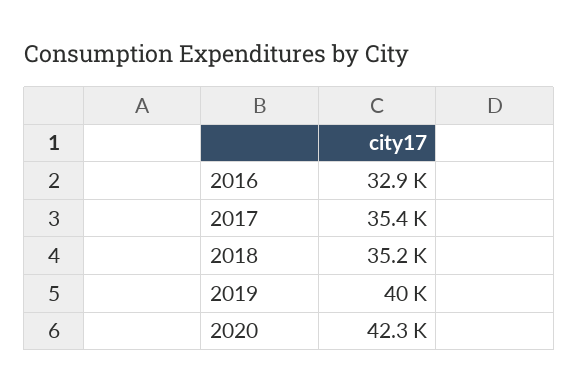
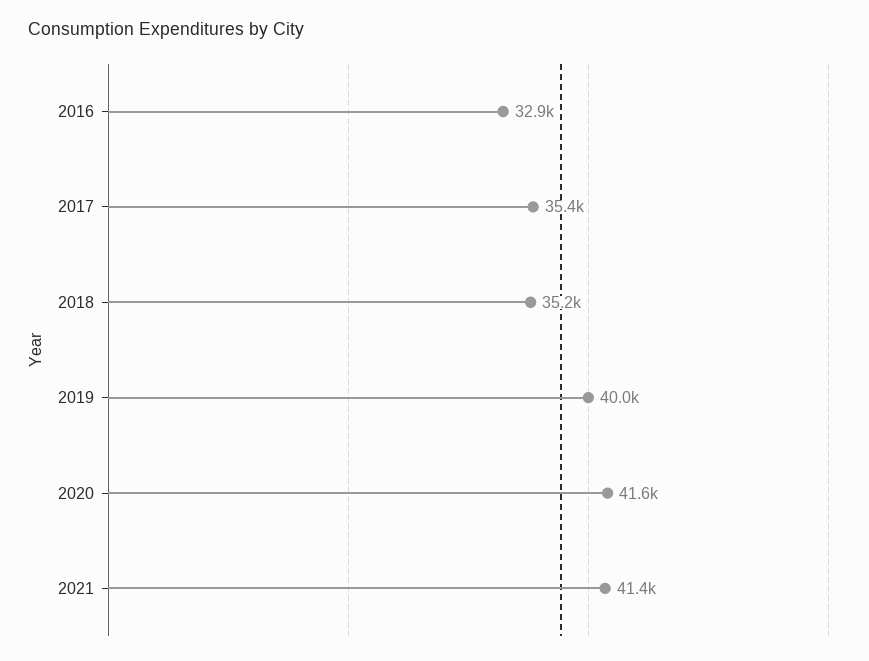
2020: 42300 -> 41600
2021: none -> 41400

